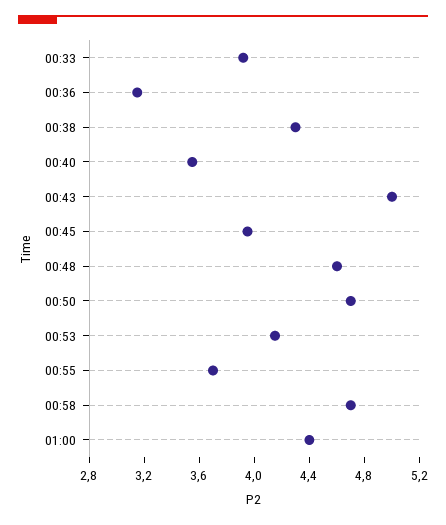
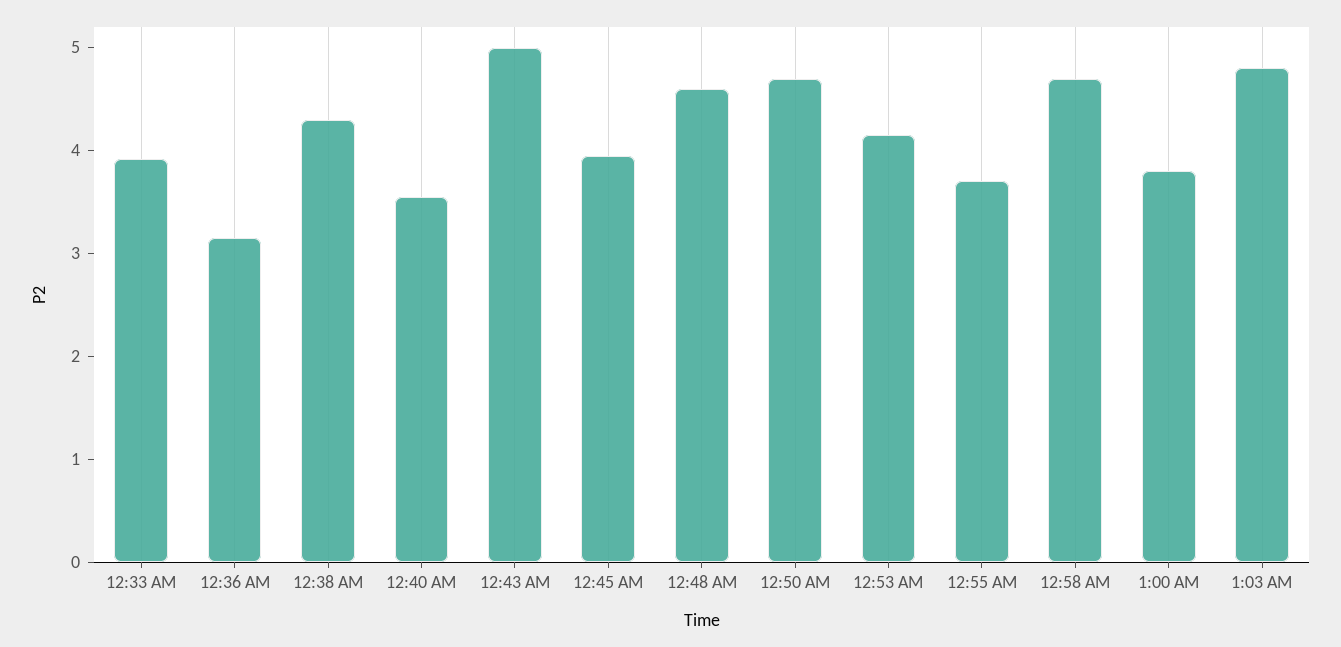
01:00: 4.4 -> 3.8
1:03 AM: none -> 4.8

